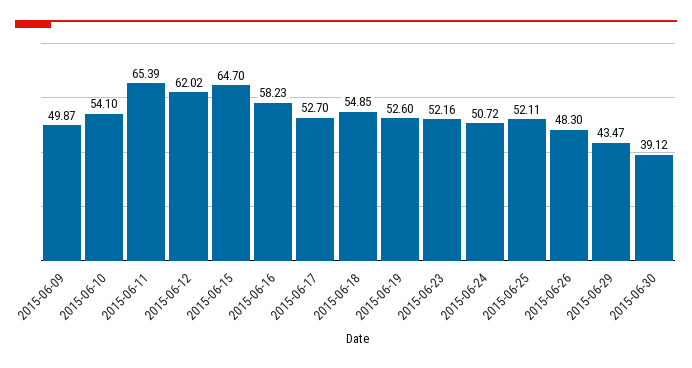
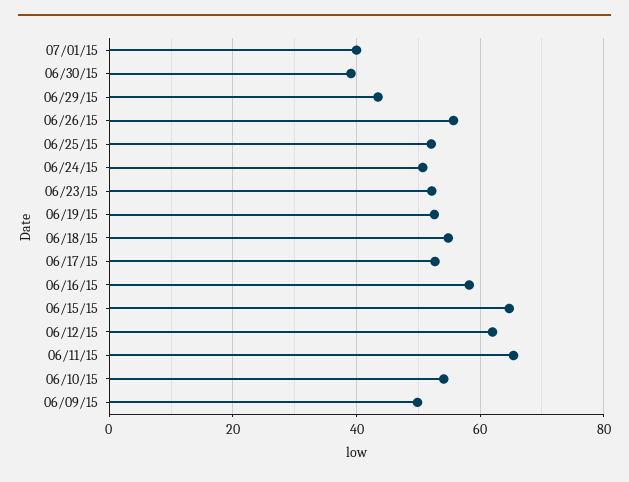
2015-06-26: 48.3 -> 56
07/01/15: none -> 40

